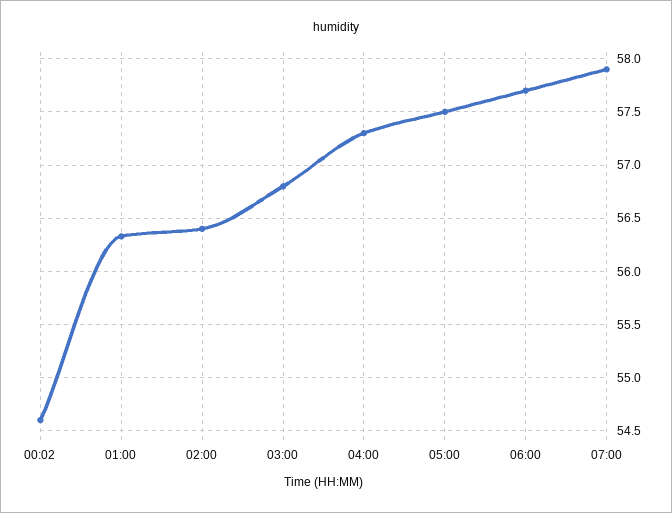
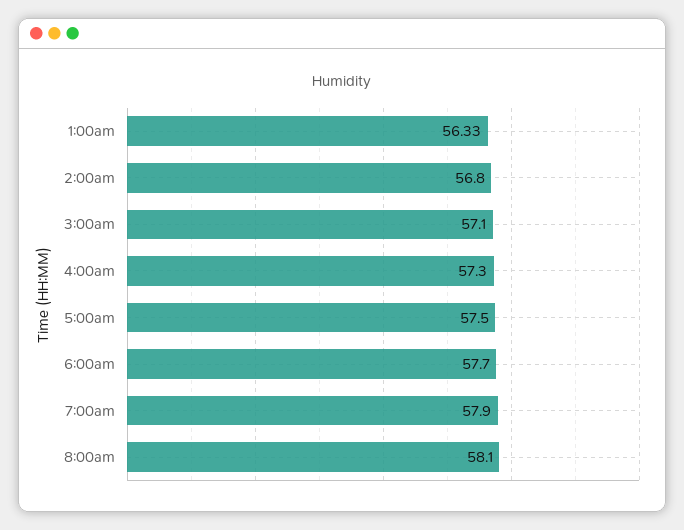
00:02: 54.6 -> none
02:00: 56.4 -> 56.8
03:00: 56.8 -> 57.1
8:00am: none -> 58.1

